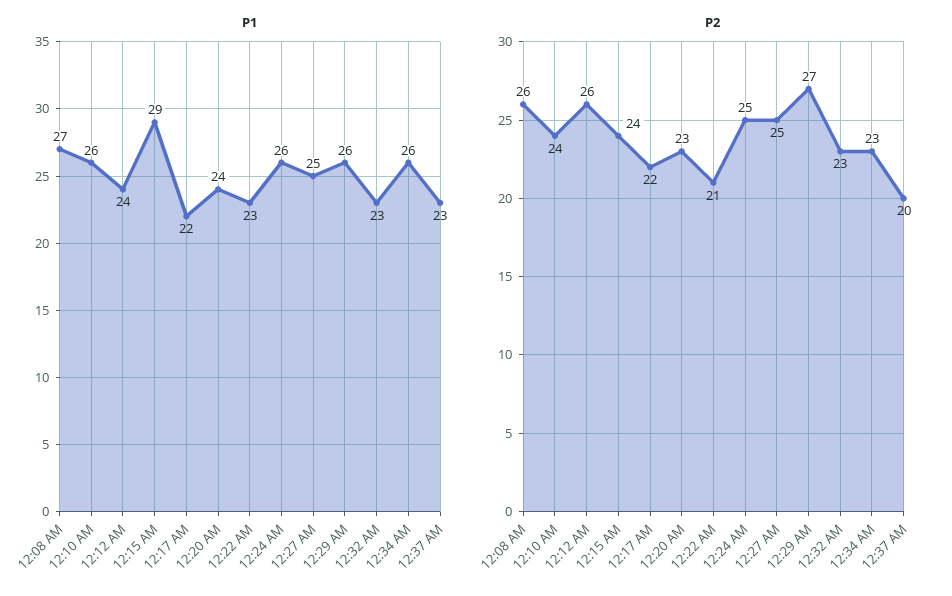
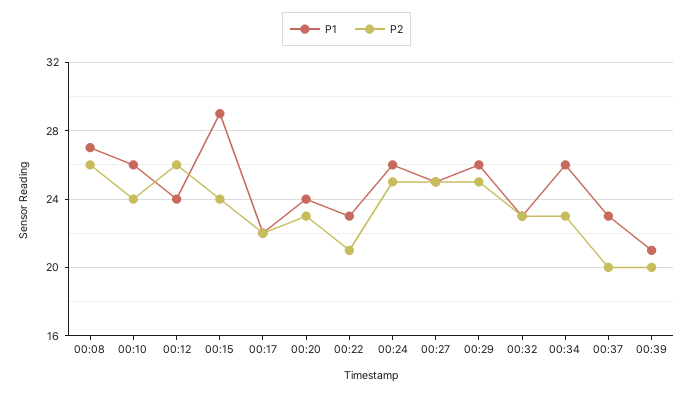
P2, 12:29 AM: 27 -> 25
P1, 00:39: none -> 21
P2, 00:39: none -> 20

